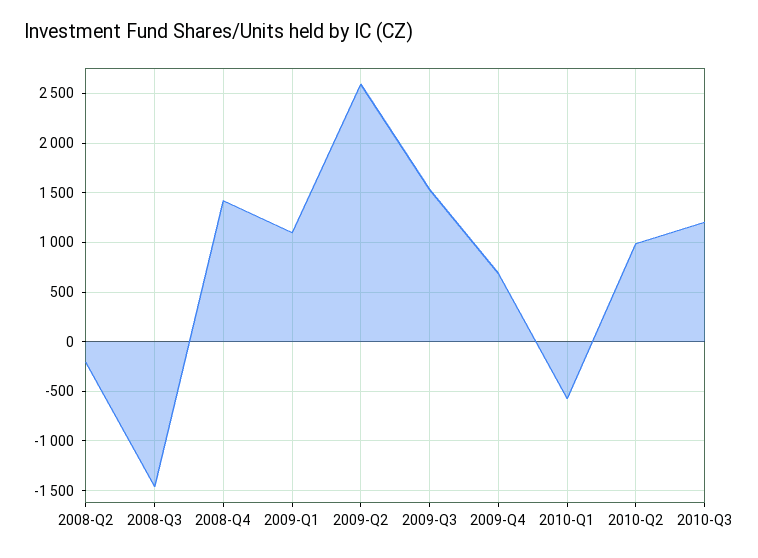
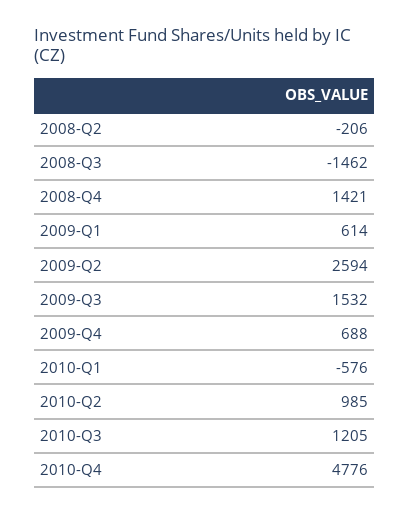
2009-Q1: 1100 -> 614
2010-Q4: none -> 4776

